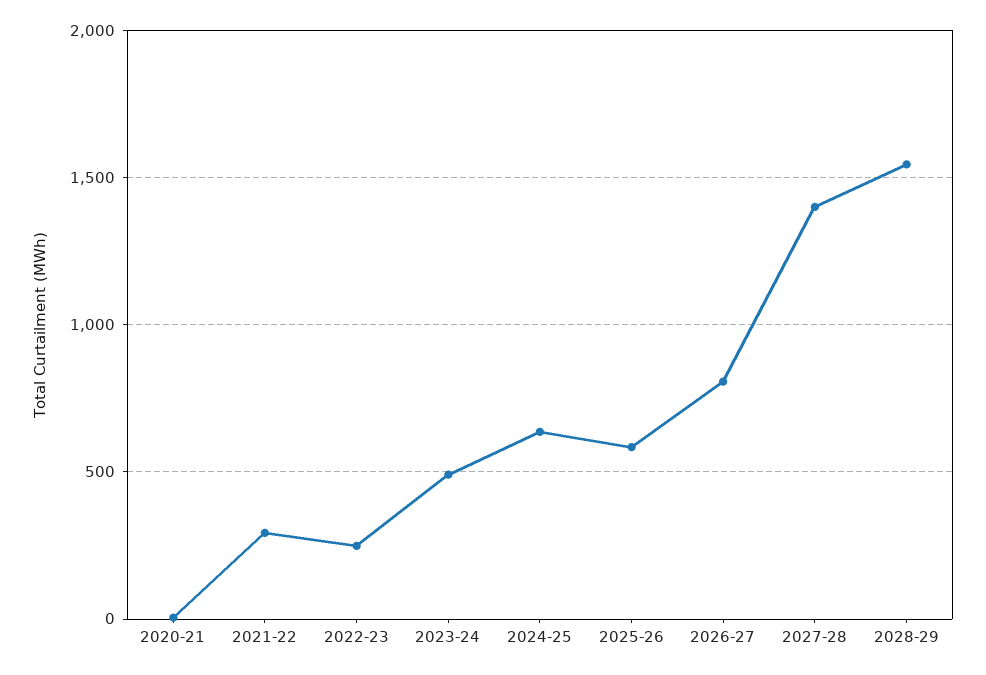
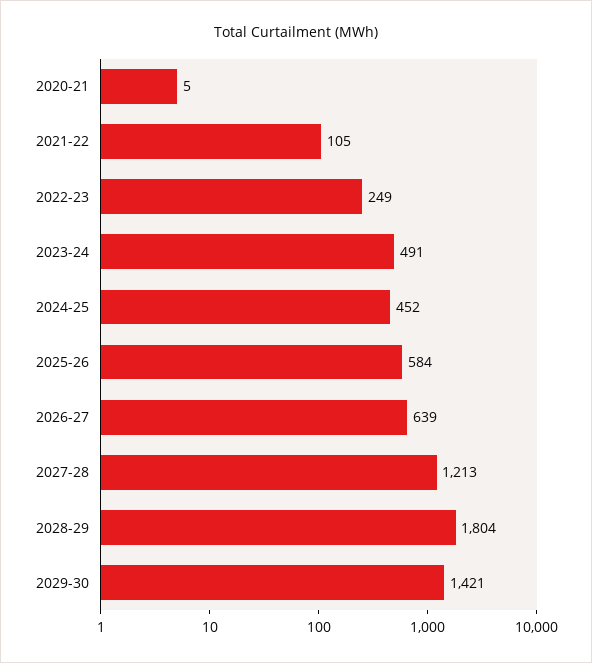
2021-22: 300 -> 105
2024-25: 650 -> 452
2026-27: 800 -> 639
2027-28: 1400 -> 1213
2028-29: 1550 -> 1804
2029-30: none -> 1421

